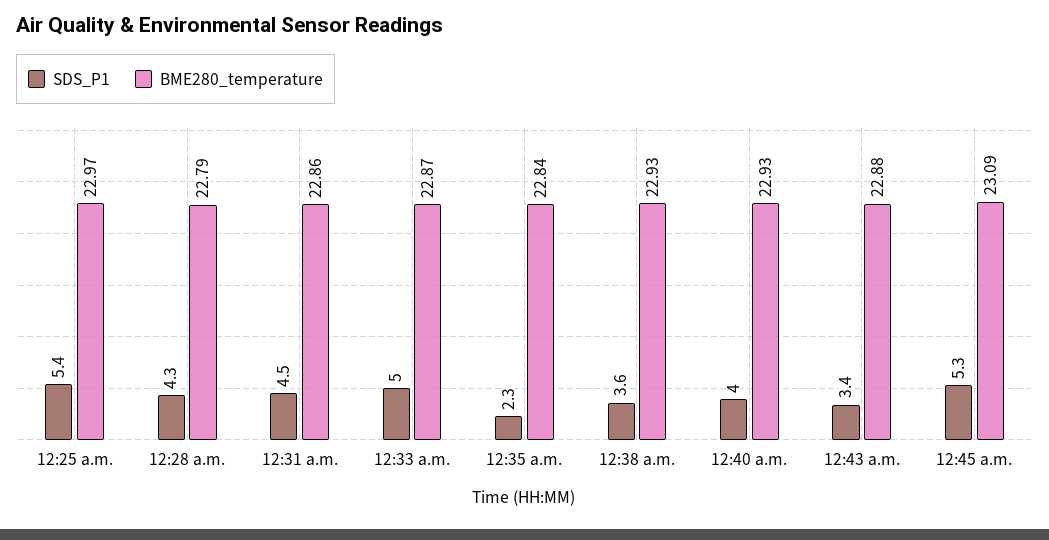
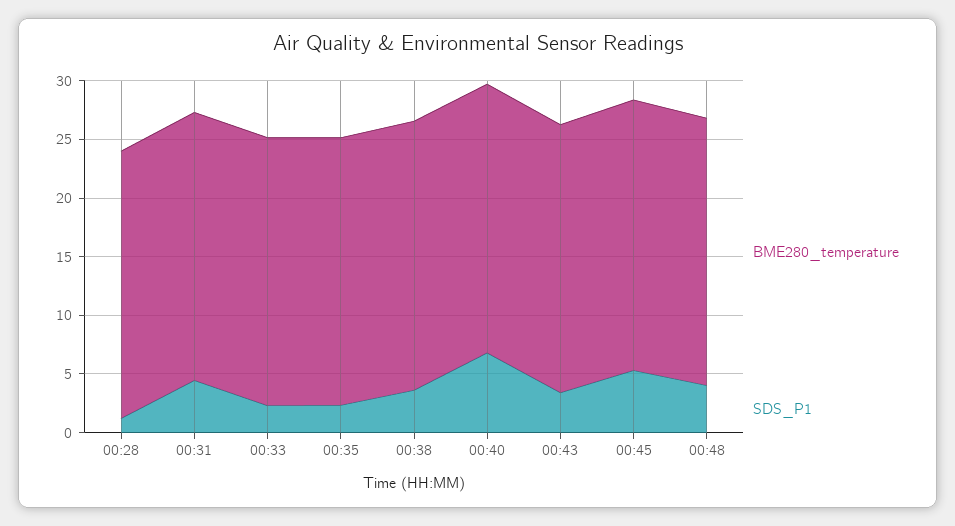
SDS_P1, 12:25 a.m.: 5.4 -> none
BME280_temperature, 12:25 a.m.: 22.97 -> none
SDS_P1, 12:28 a.m.: 4.3 -> 1
SDS_P1, 12:33 a.m.: 5 -> 2
SDS_P1, 12:40 a.m.: 4 -> 7
BME280_temperature, 00:48: none -> 23
SDS_P1, 00:48: none -> 4

